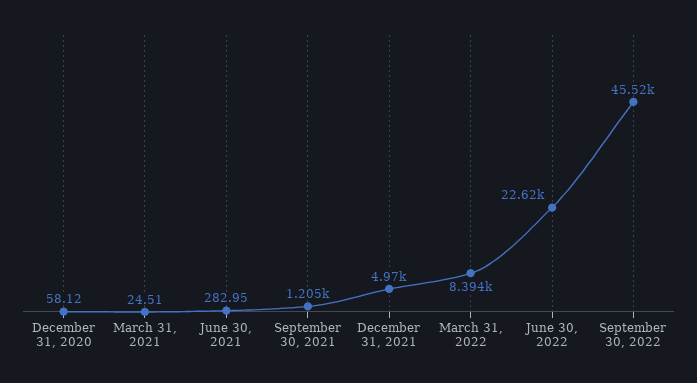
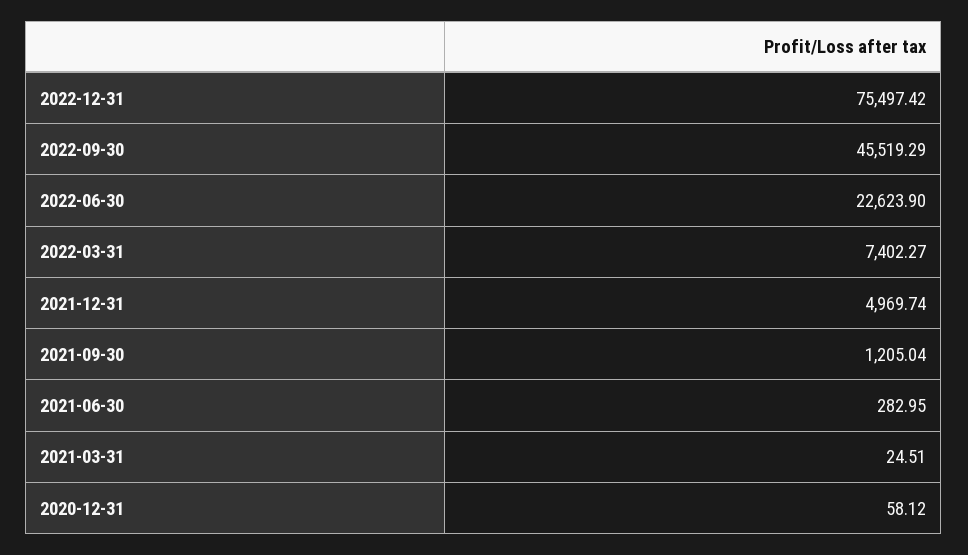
March 31, 2022: 8394 -> 7402.27
2022-12-31: none -> 75497.42

